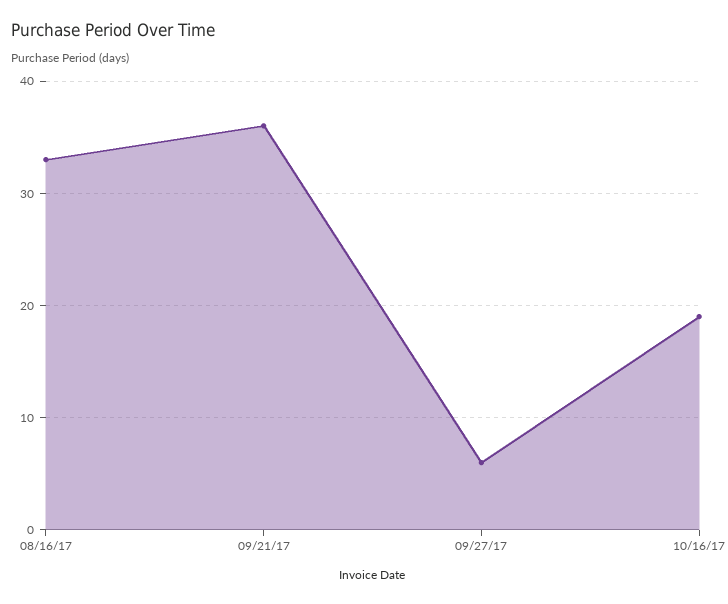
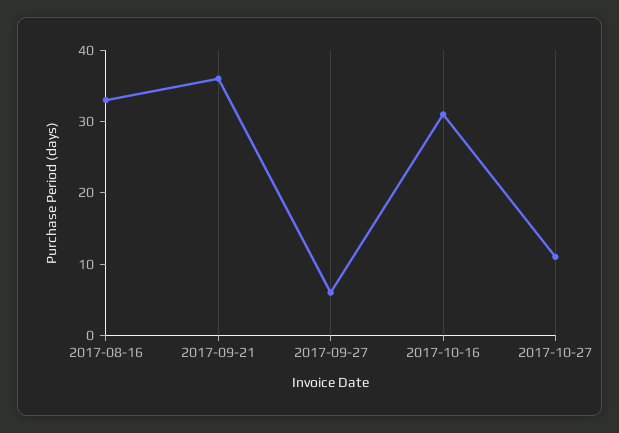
10/16/17: 19 -> 30
2017-10-27: none -> 10

